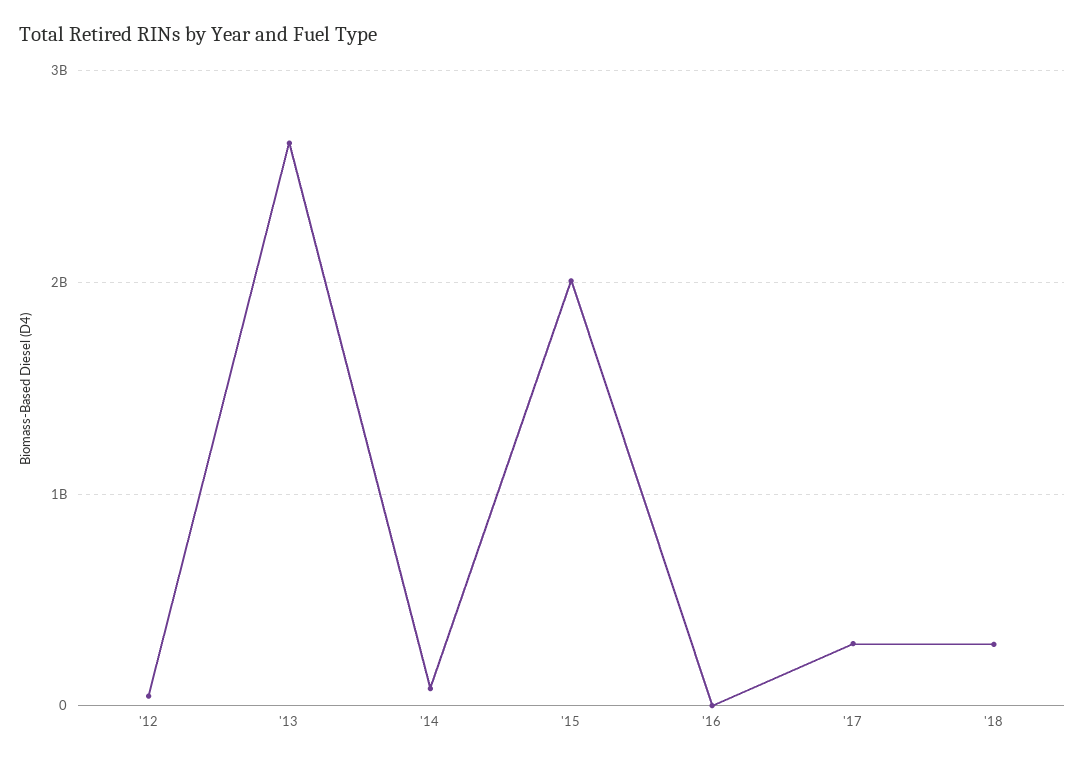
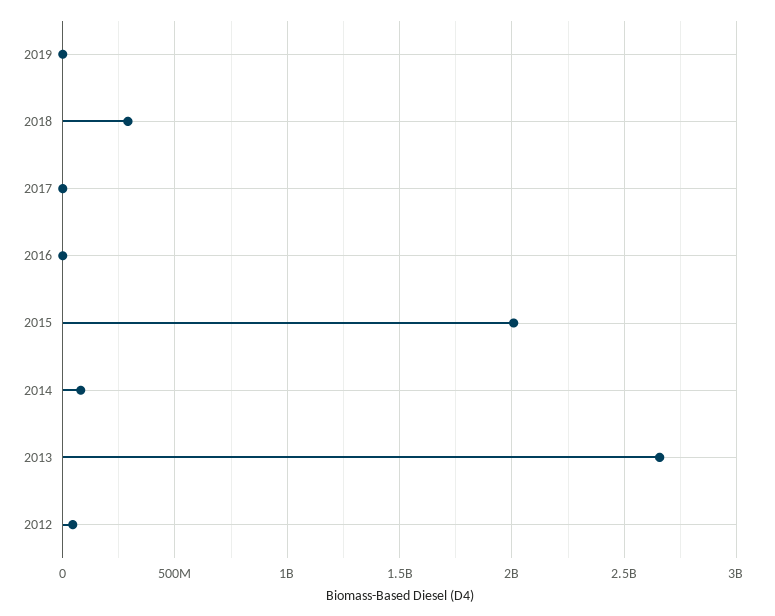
'17: 300000000 -> 0
2019: none -> 0

